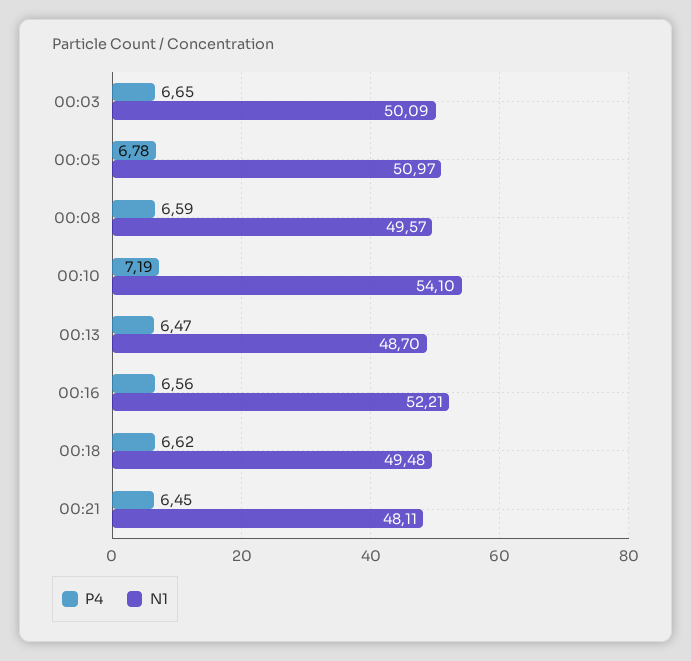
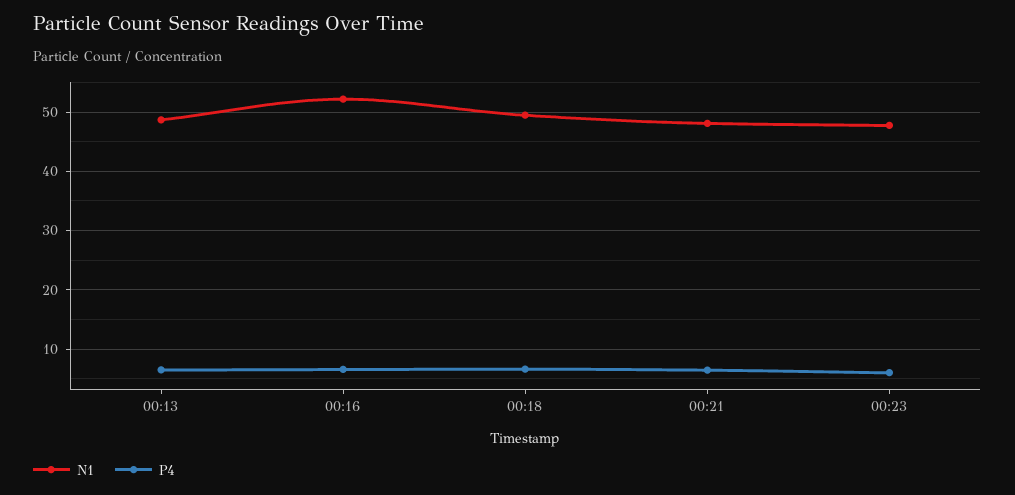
P4, 00:03: 6.65 -> none
N1, 00:03: 50.09 -> none
P4, 00:05: 6.78 -> none
N1, 00:05: 50.97 -> none
P4, 00:08: 6.59 -> none
N1, 00:08: 49.57 -> none
P4, 00:10: 7.19 -> none
N1, 00:10: 54.1 -> none
N1, 00:23: none -> 48
P4, 00:23: none -> 6

